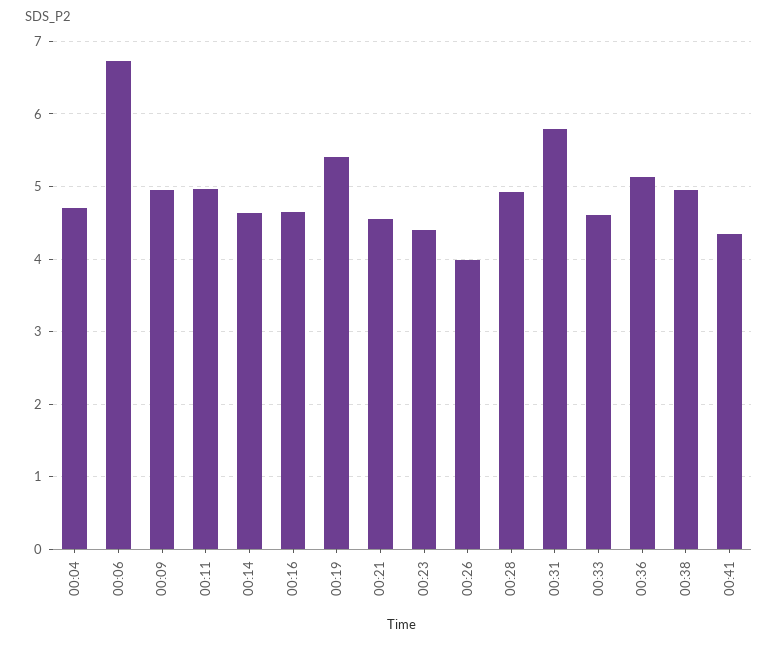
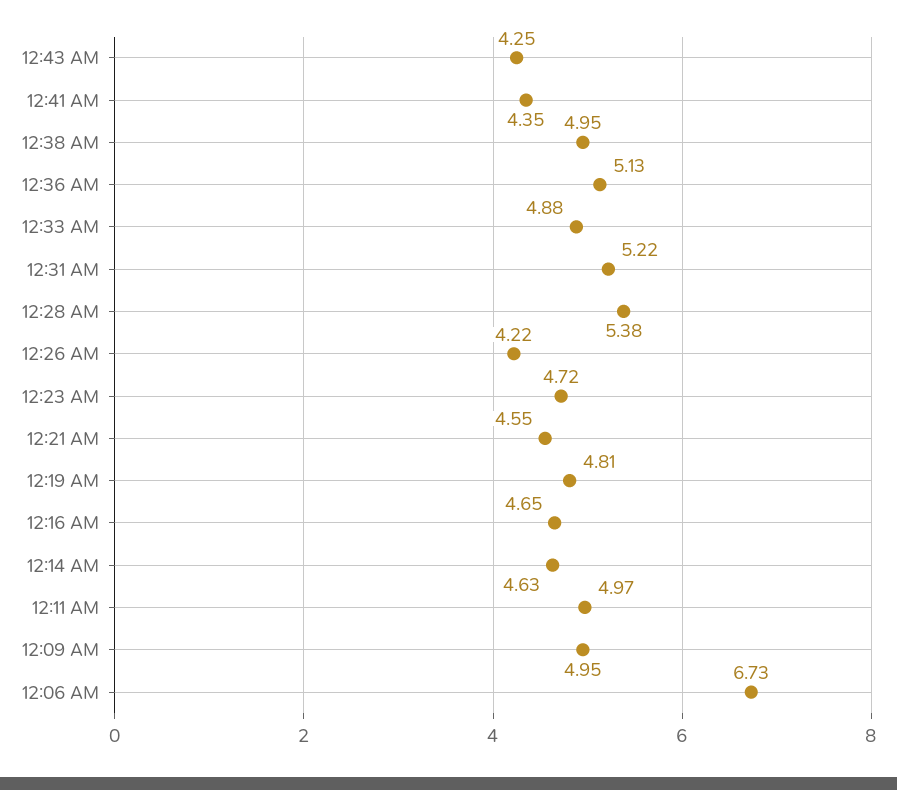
00:04: 4.7 -> none
00:19: 5.4 -> 4.81
00:23: 4.4 -> 4.72
00:26: 4 -> 4.22
00:28: 4.9 -> 5.38
00:31: 5.8 -> 5.22
00:33: 4.6 -> 4.88
12:43 AM: none -> 4.25

